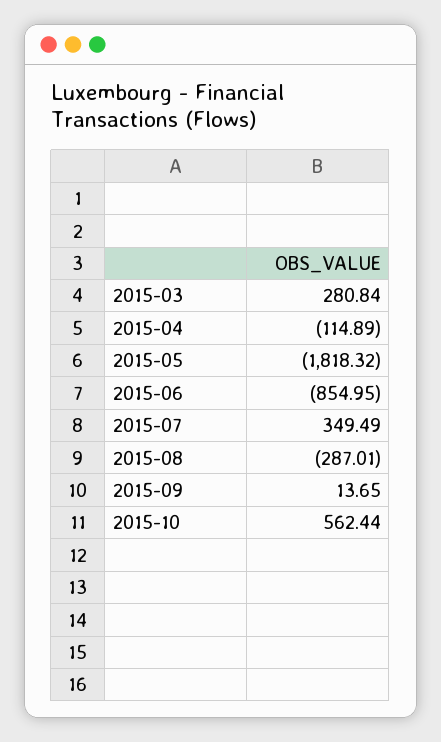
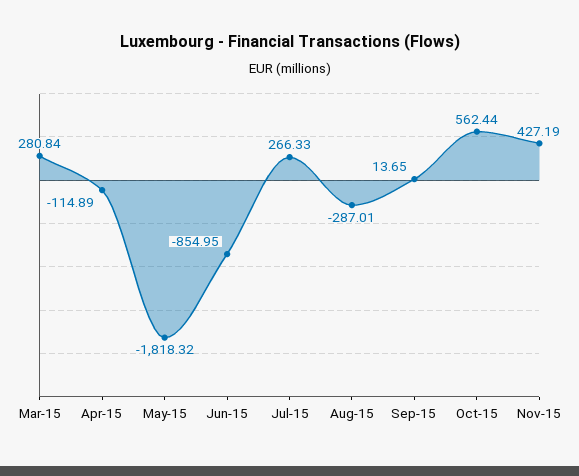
2015-07: 349.49 -> 266.33
Nov-15: none -> 427.19

